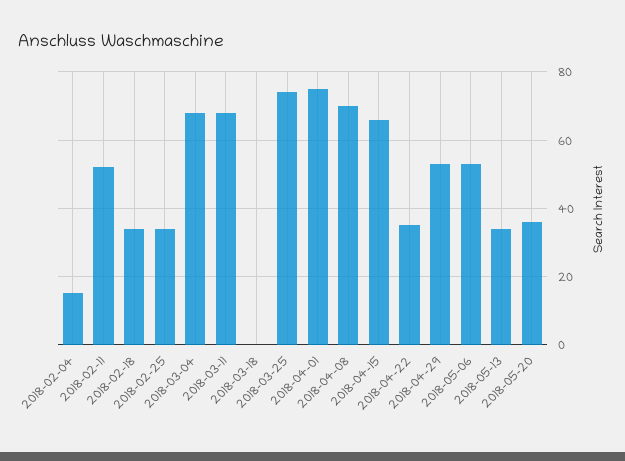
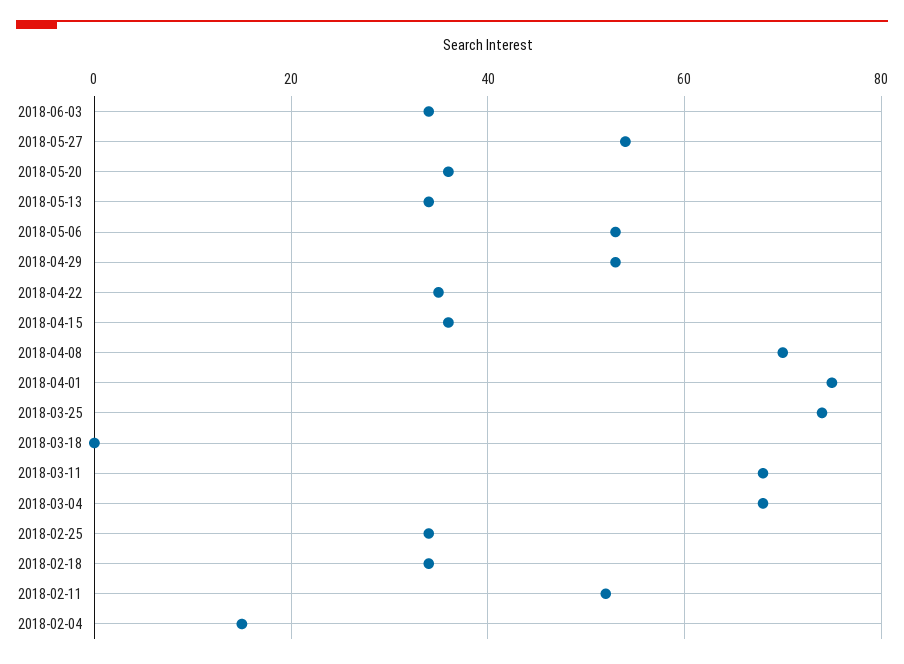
2018-04-15: 65 -> 35
2018-06-03: none -> 35
2018-05-27: none -> 55

